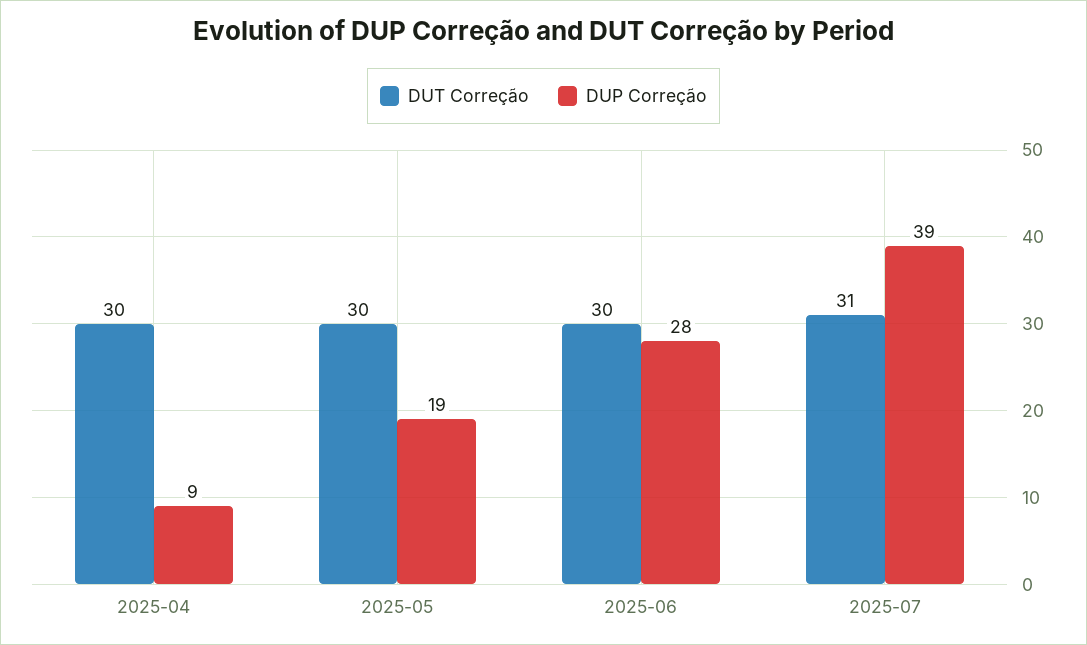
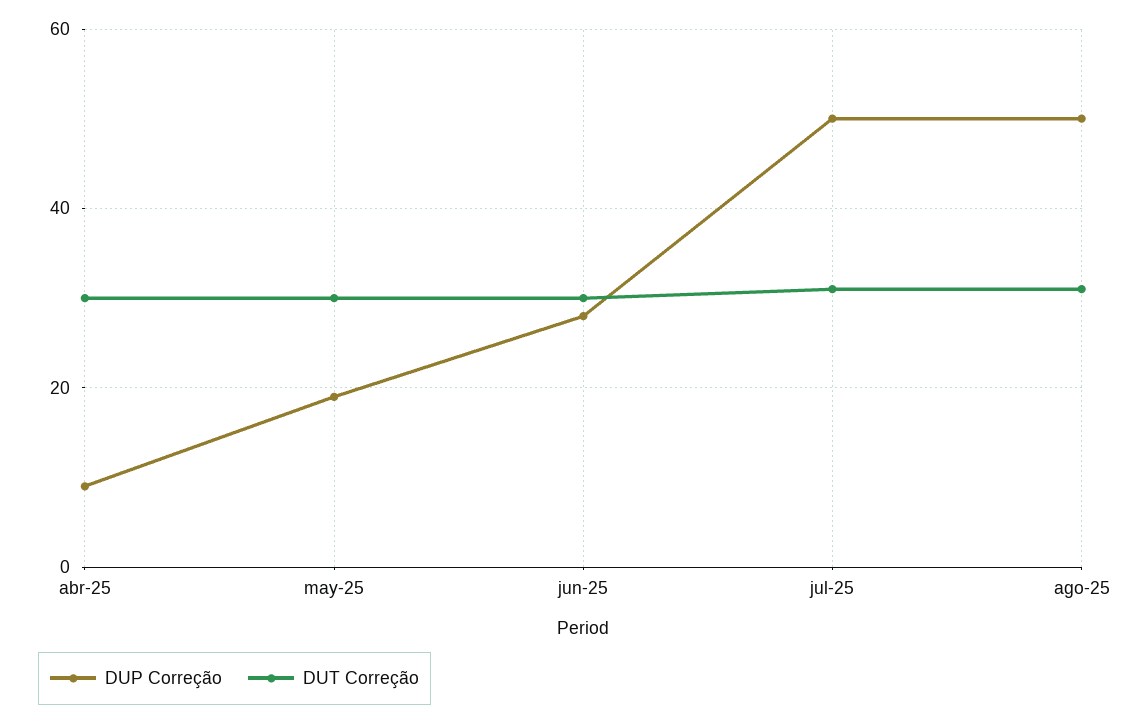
DUP Correção, 2025-07: 39 -> 50
DUP Correção, ago-25: none -> 50
DUT Correção, ago-25: none -> 30

